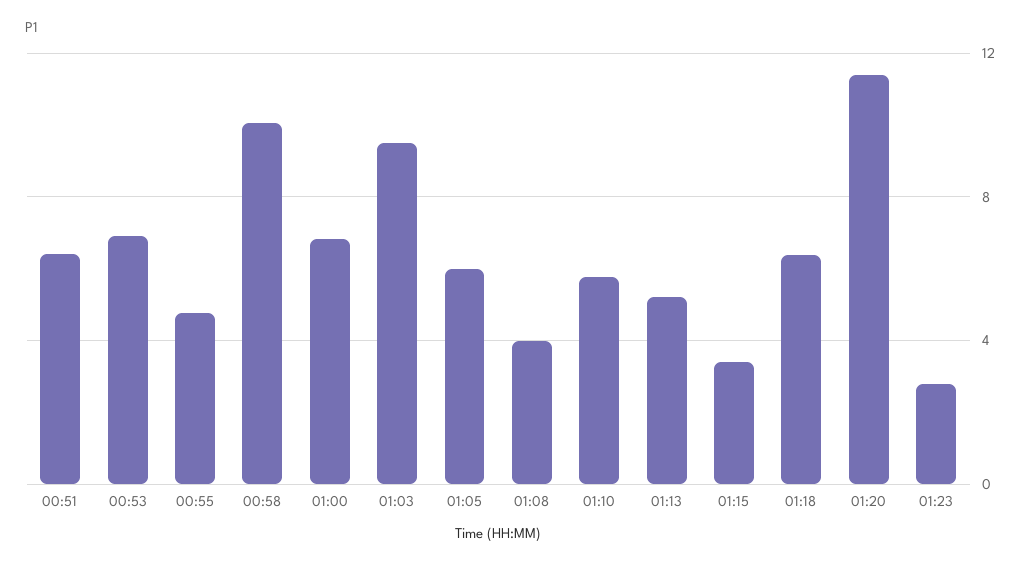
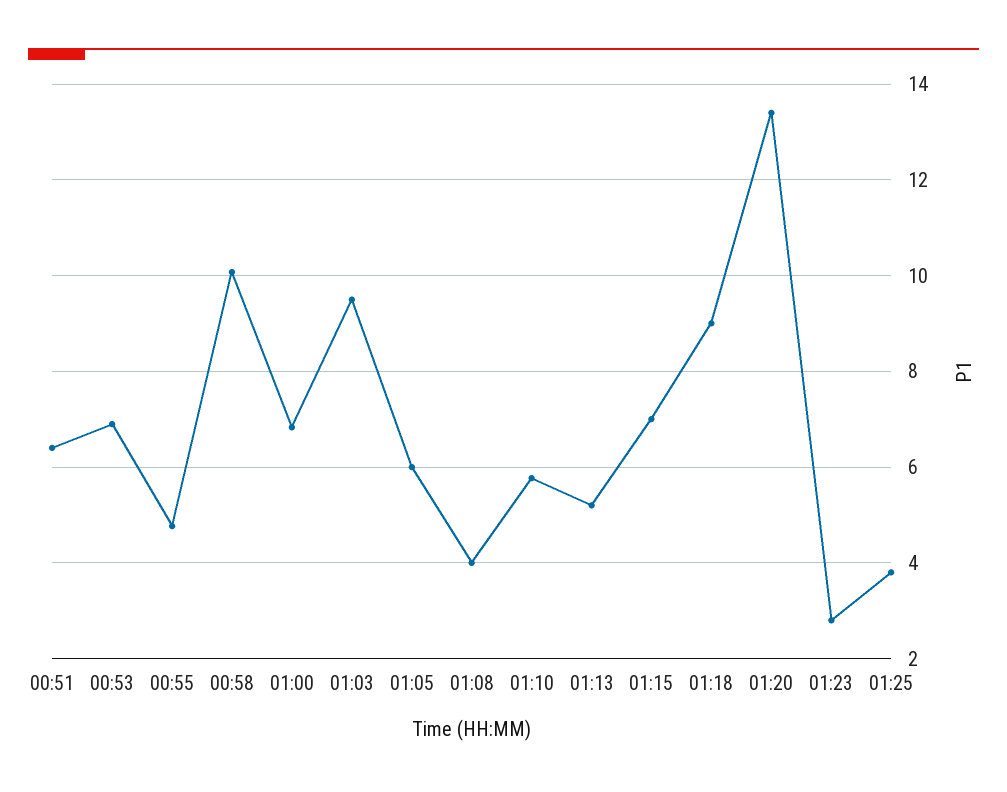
01:15: 3.5 -> 7
01:18: 6.5 -> 9
01:20: 11.5 -> 13.4
01:25: none -> 3.8

